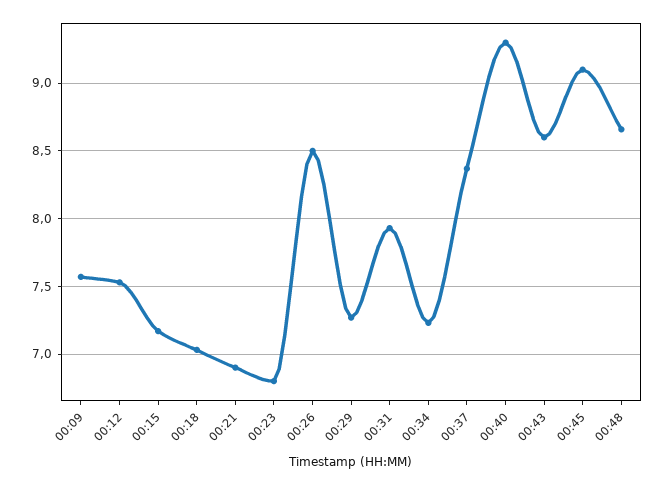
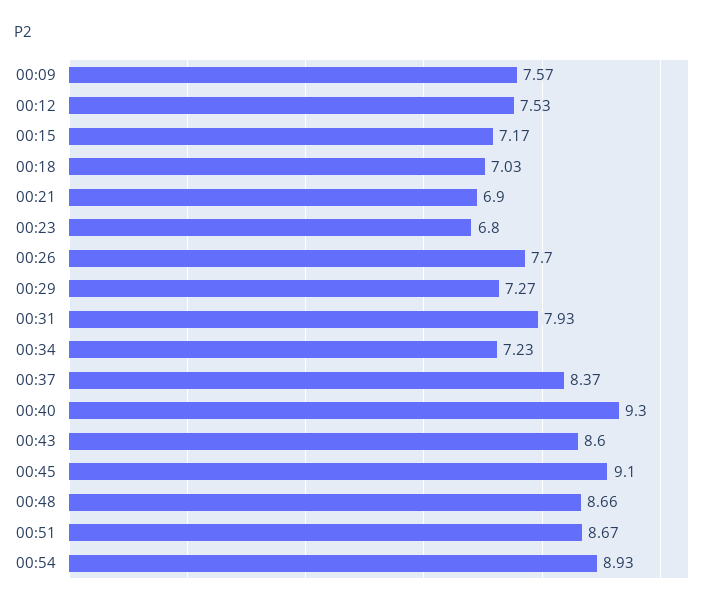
00:26: 8.5 -> 7.7
00:51: none -> 8.67
00:54: none -> 8.93

